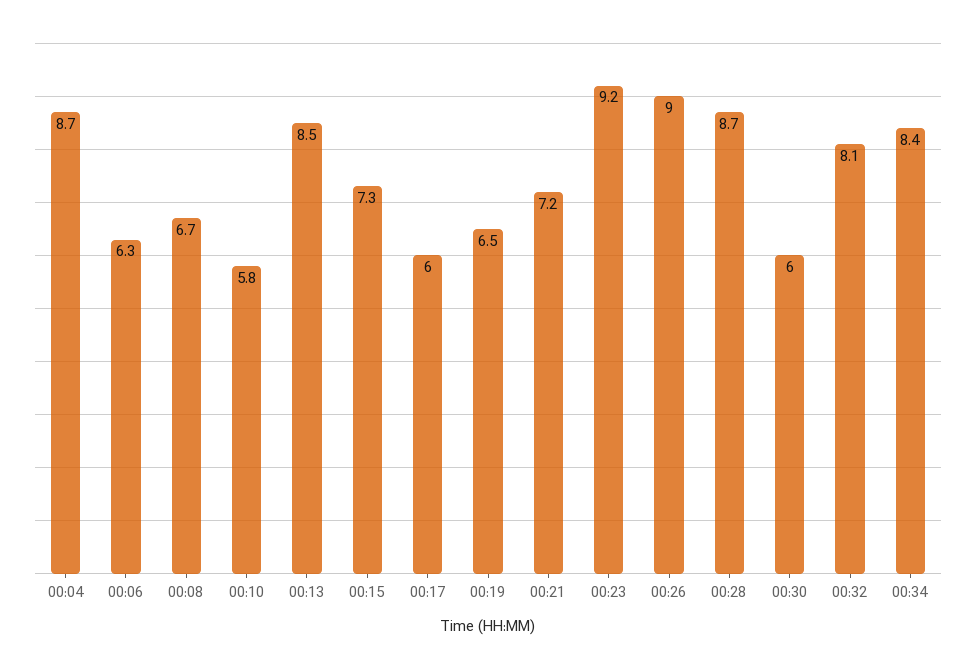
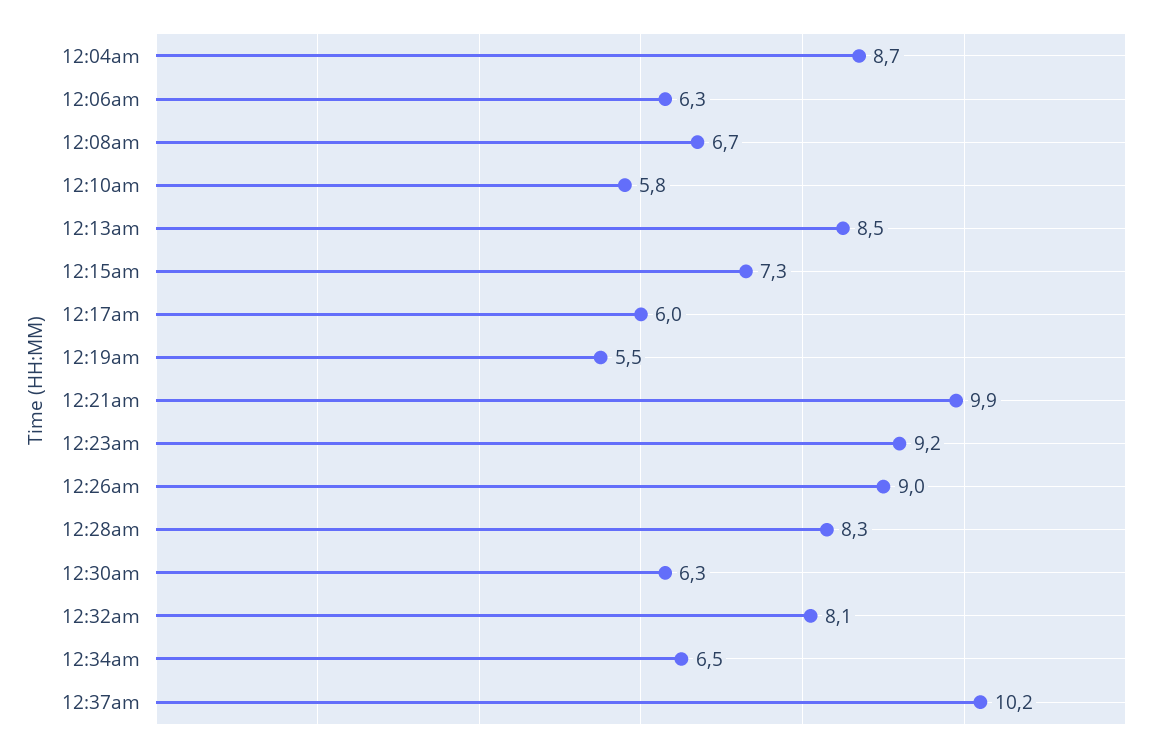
00:19: 6.5 -> 5.5
00:21: 7.2 -> 9.9
00:28: 8.7 -> 8.3
00:30: 6 -> 6.3
00:34: 8.4 -> 6.5
12:37am: none -> 10.2

